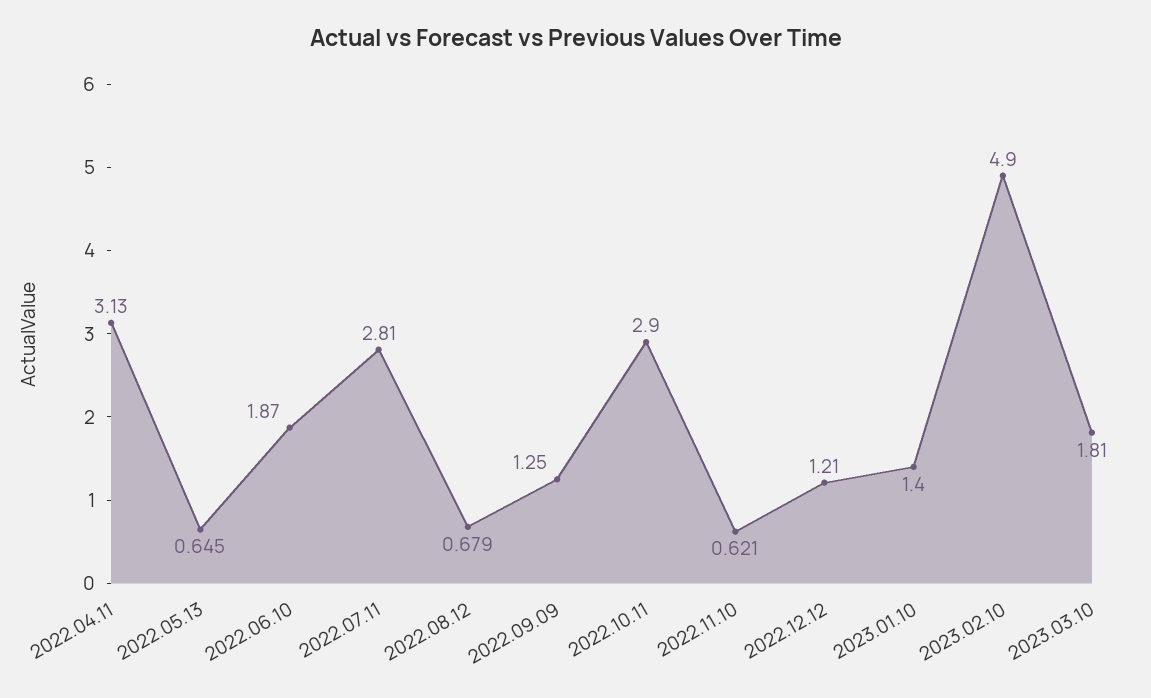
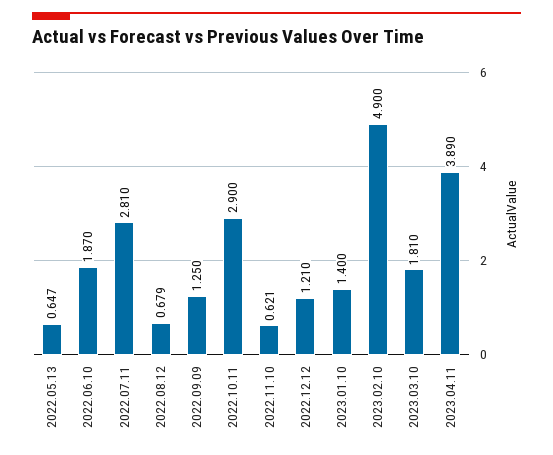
2022.04.11: 3.13 -> none
2022.05.13: 0.645 -> 0.647
2023.04.11: none -> 3.89

